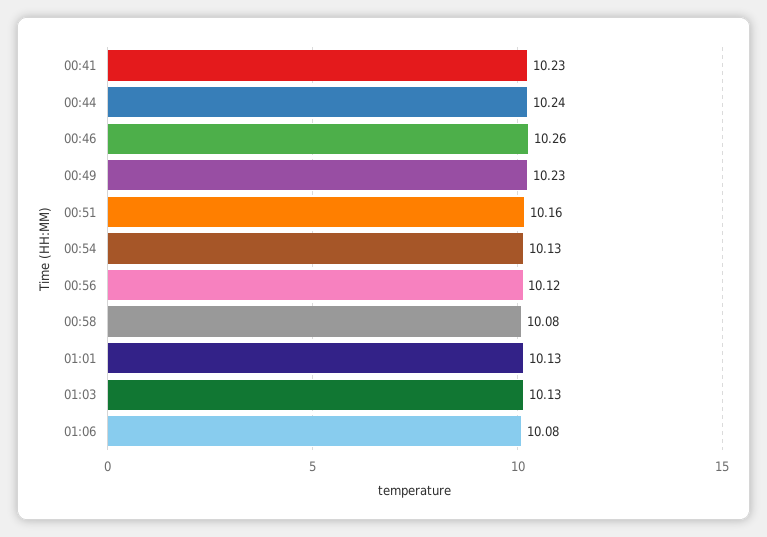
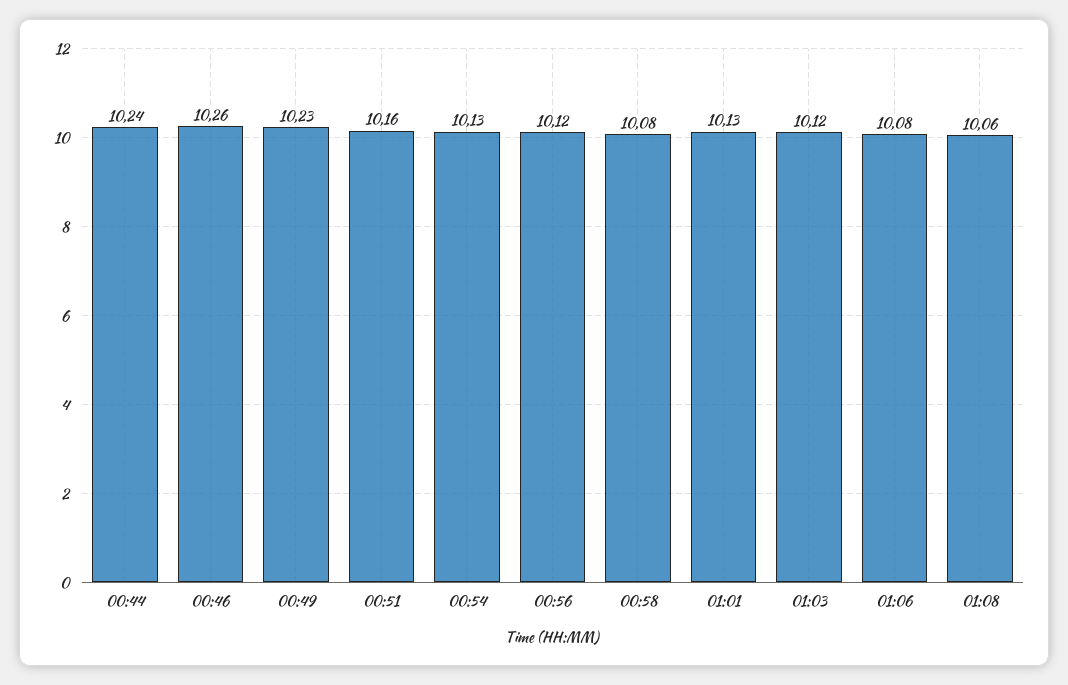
00:41: 10.23 -> none
01:03: 10.13 -> 10.12
01:08: none -> 10.06

